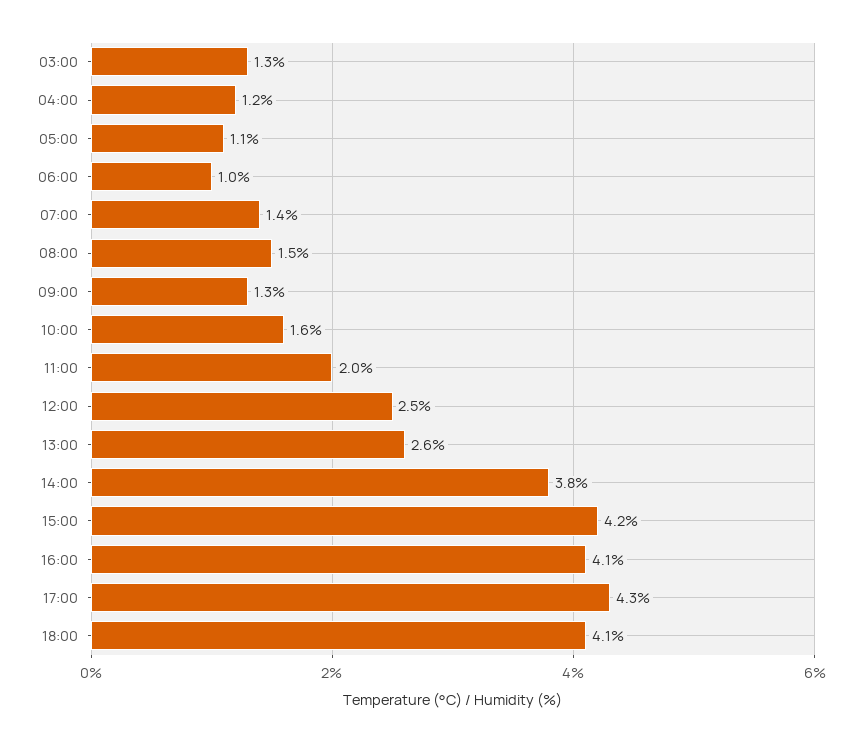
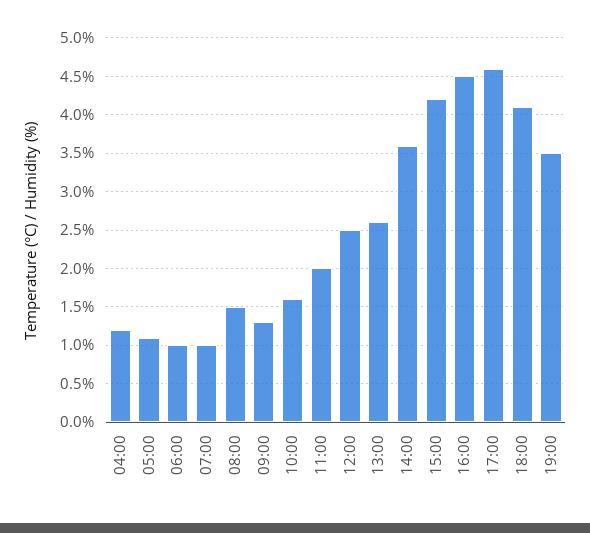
03:00: 1.3 -> none
07:00: 1.4 -> 1
14:00: 3.8 -> 3.6
16:00: 4.1 -> 4.5
17:00: 4.3 -> 4.6
19:00: none -> 3.5

